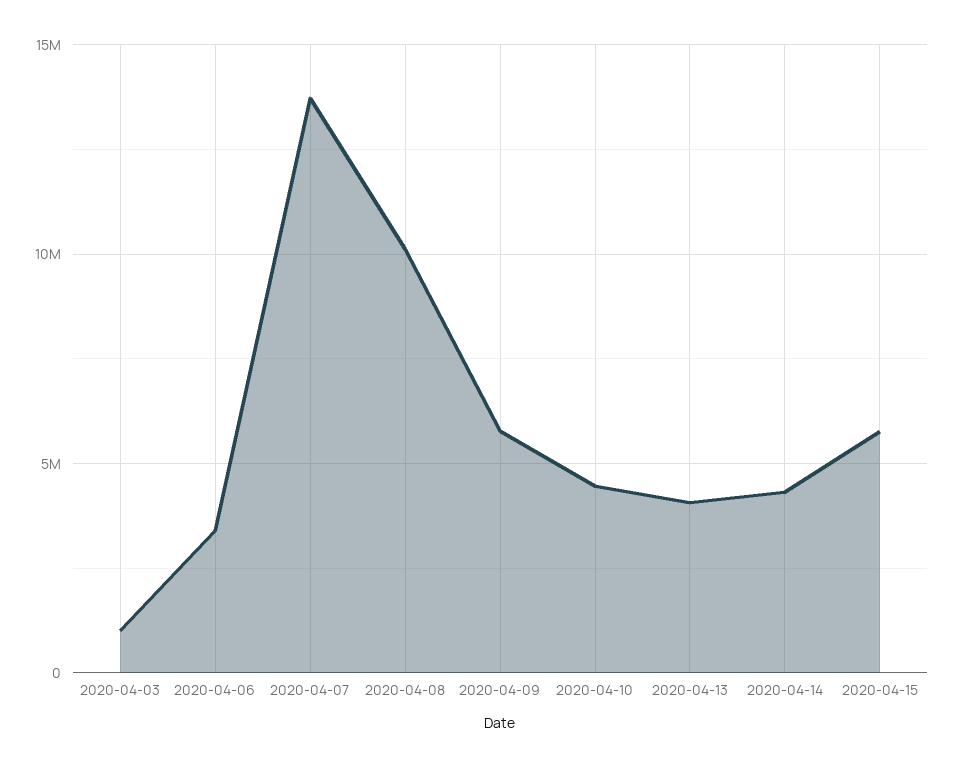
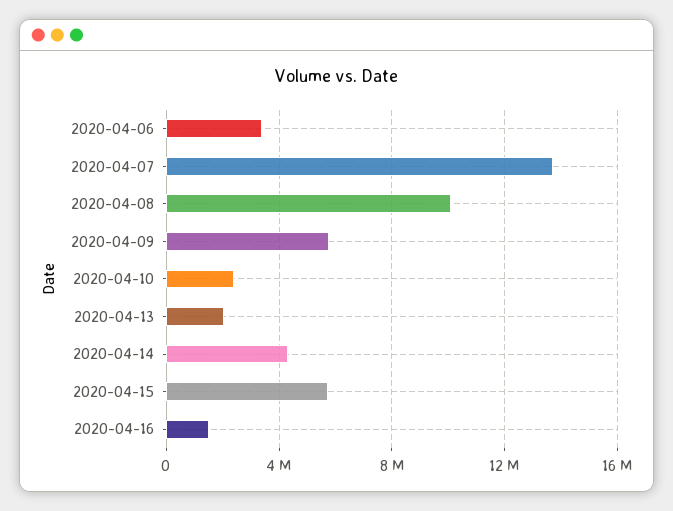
2020-04-03: 1000000 -> none
2020-04-10: 4500000 -> 2500000
2020-04-13: 4000000 -> 2000000
2020-04-16: none -> 1500000

